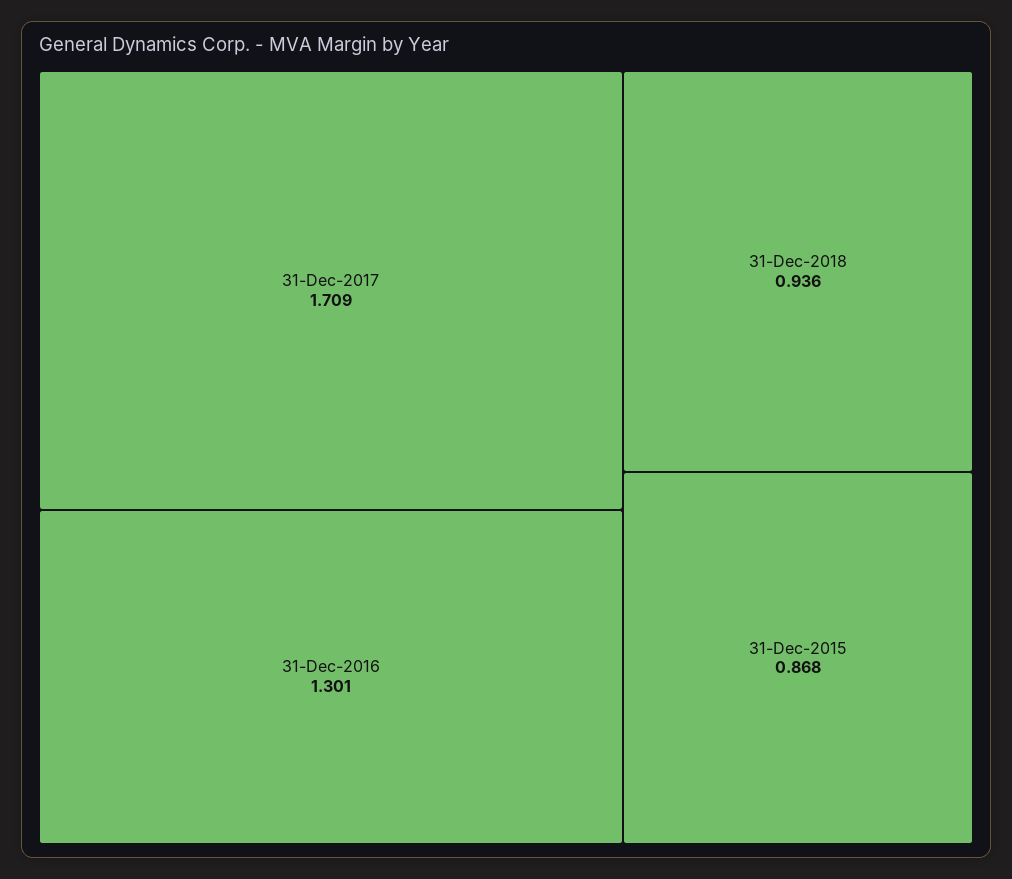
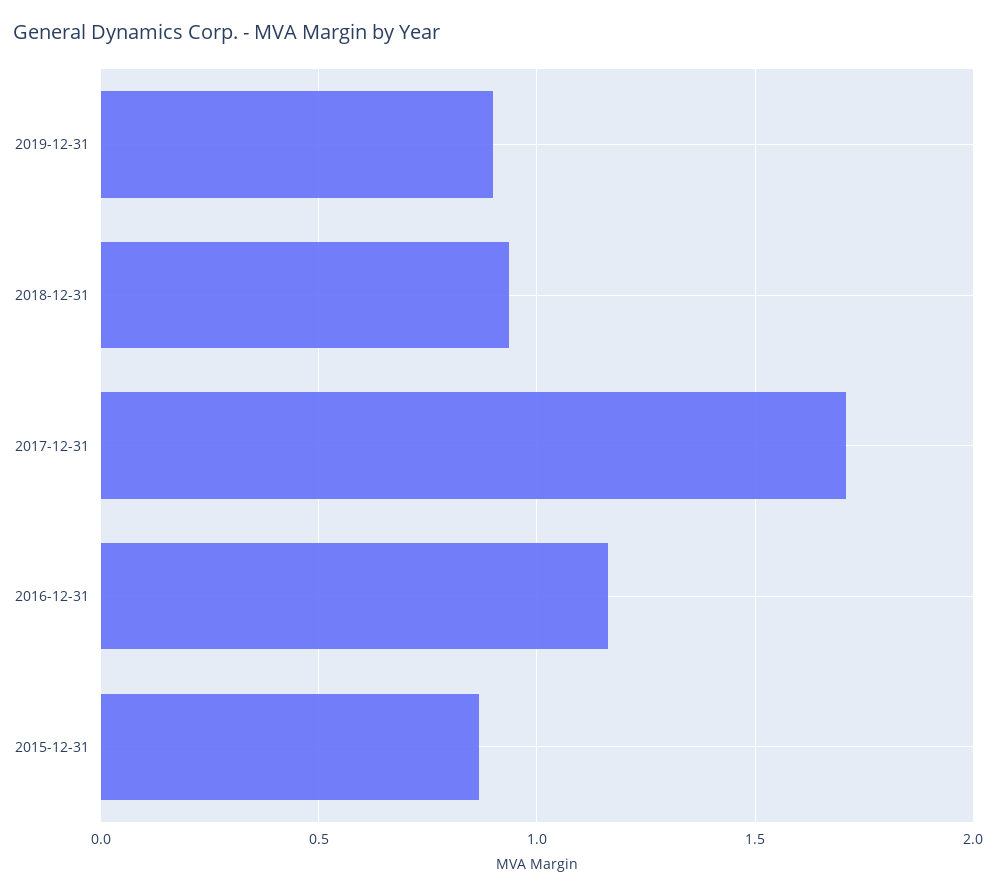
31-Dec-2016: 1.301 -> 1.15
2019-12-31: none -> 0.9

